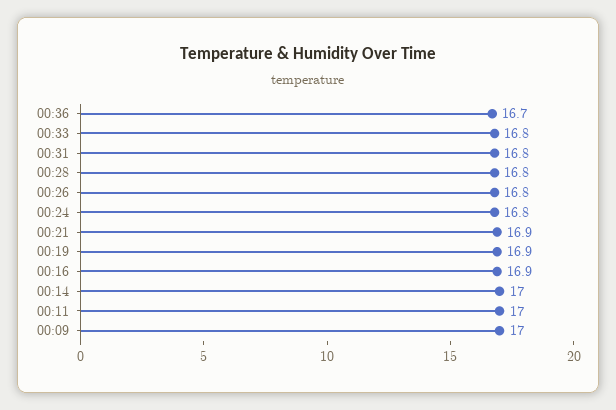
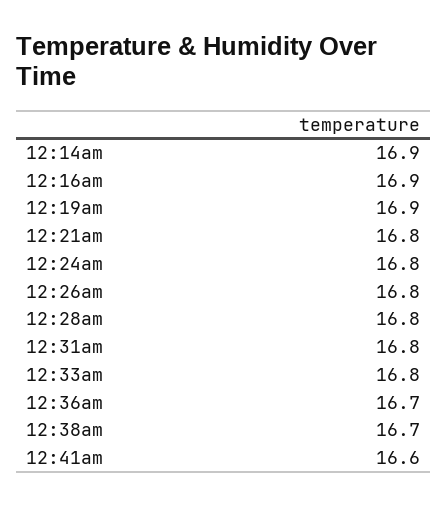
00:21: 16.9 -> 16.8
00:14: 17 -> 16.9
00:11: 17 -> none
00:09: 17 -> none
12:38am: none -> 16.7
12:41am: none -> 16.6

